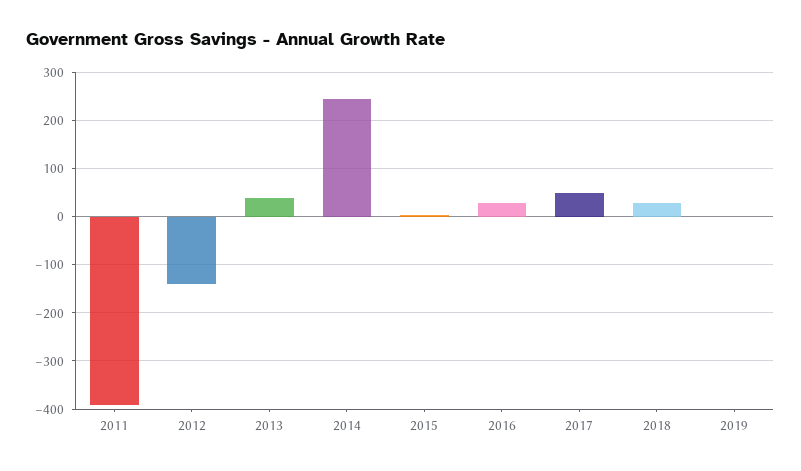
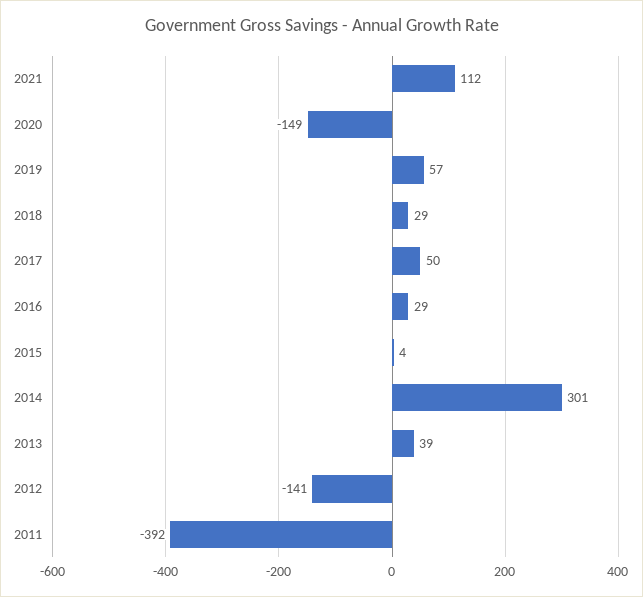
2014: 240 -> 301
2019: 0 -> 57
2021: none -> 112
2020: none -> -149

